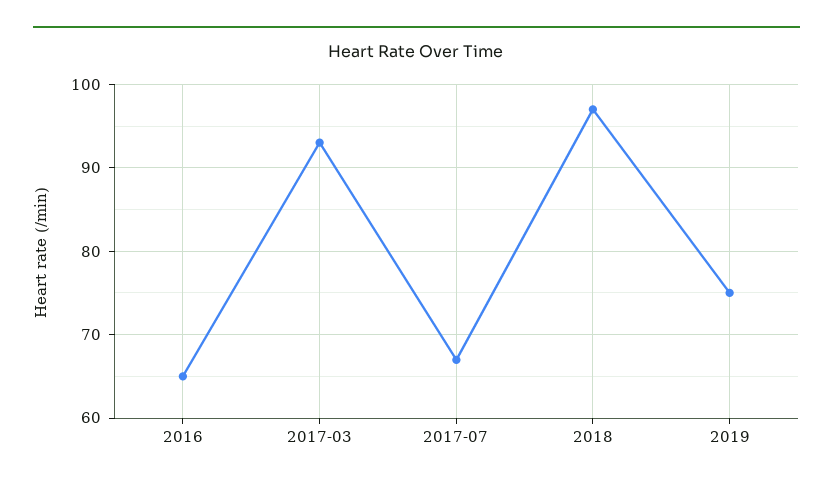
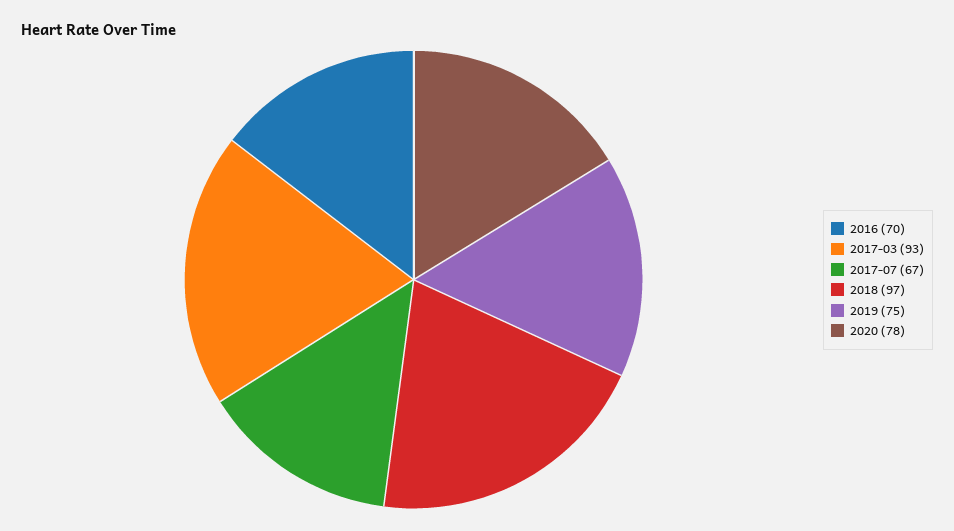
2016: 65 -> 70
2020: none -> 78

